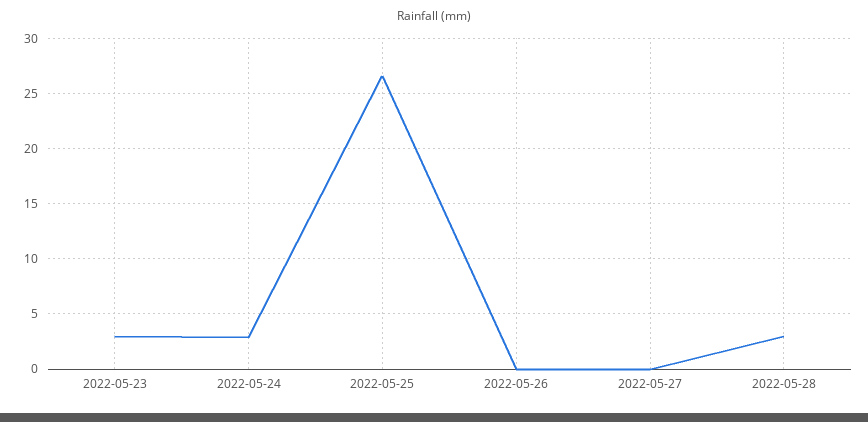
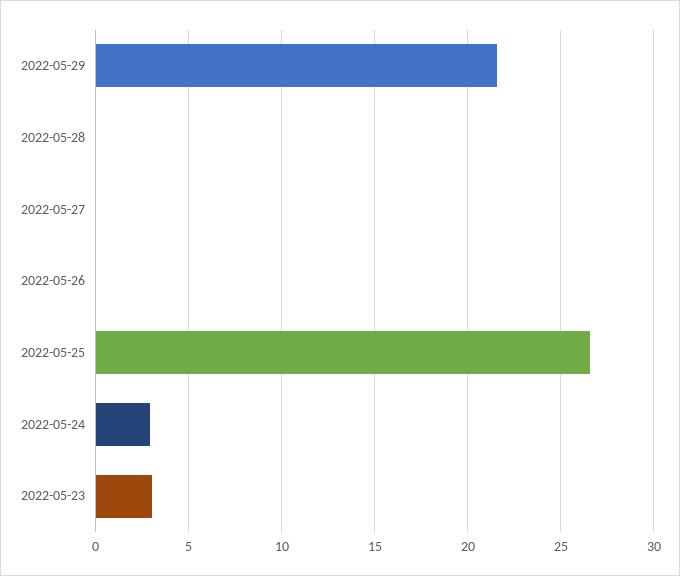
2022-05-28: 3 -> 0
2022-05-29: none -> 21.5

